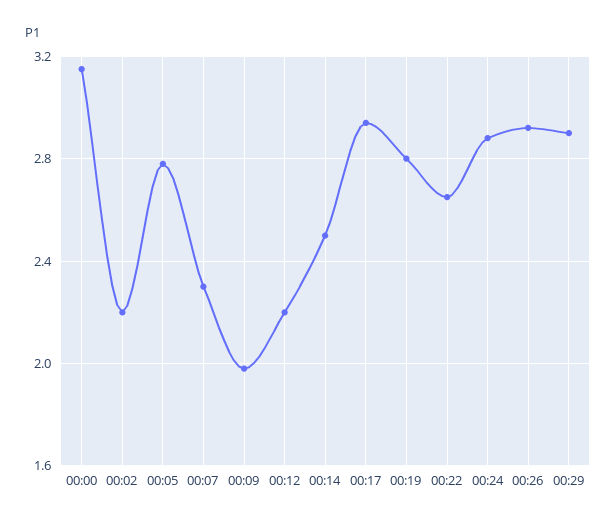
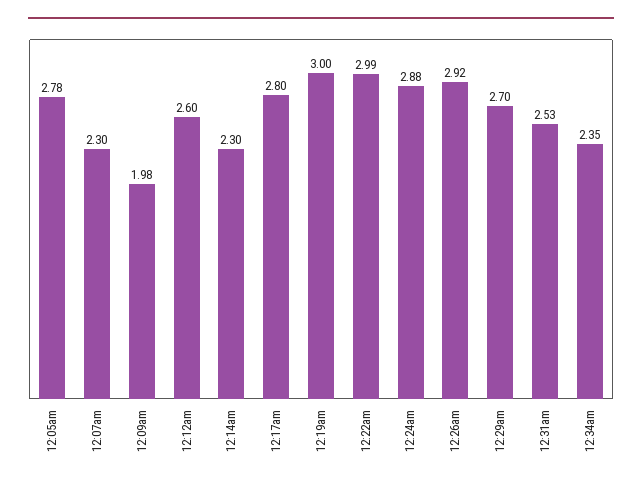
00:00: 3.15 -> none
00:02: 2.2 -> none
00:12: 2.2 -> 2.6
00:14: 2.5 -> 2.3
00:17: 2.95 -> 2.8
00:19: 2.8 -> 3
00:22: 2.65 -> 2.99
00:29: 2.9 -> 2.7
12:31am: none -> 2.53
12:34am: none -> 2.35

